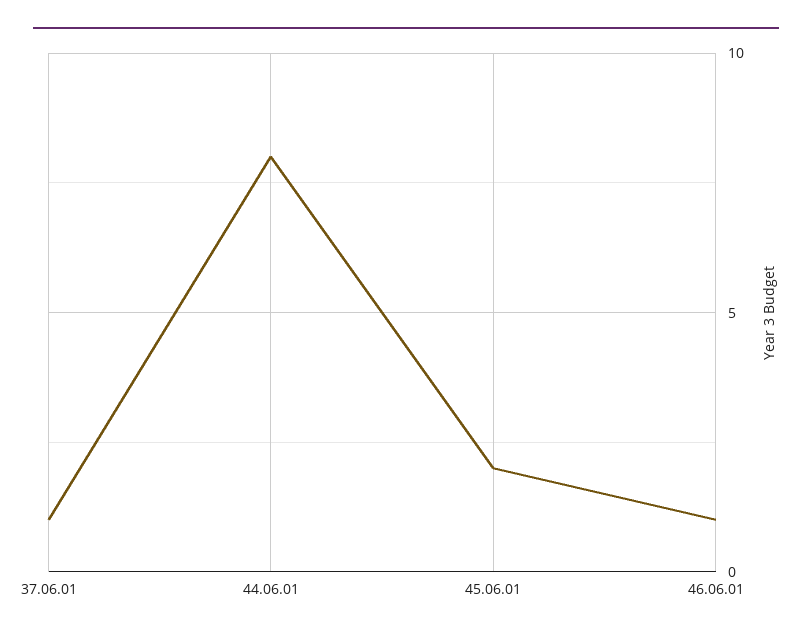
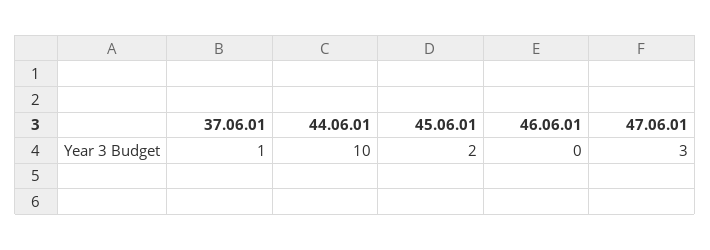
44.06.01: 8 -> 10
46.06.01: 1 -> 0
47.06.01: none -> 3

